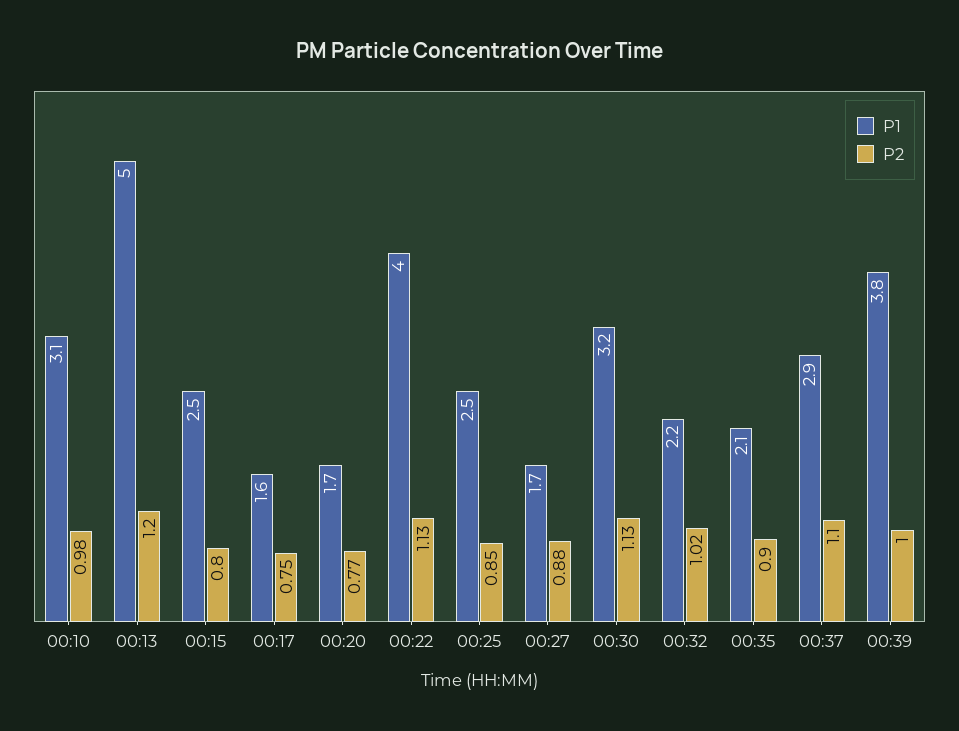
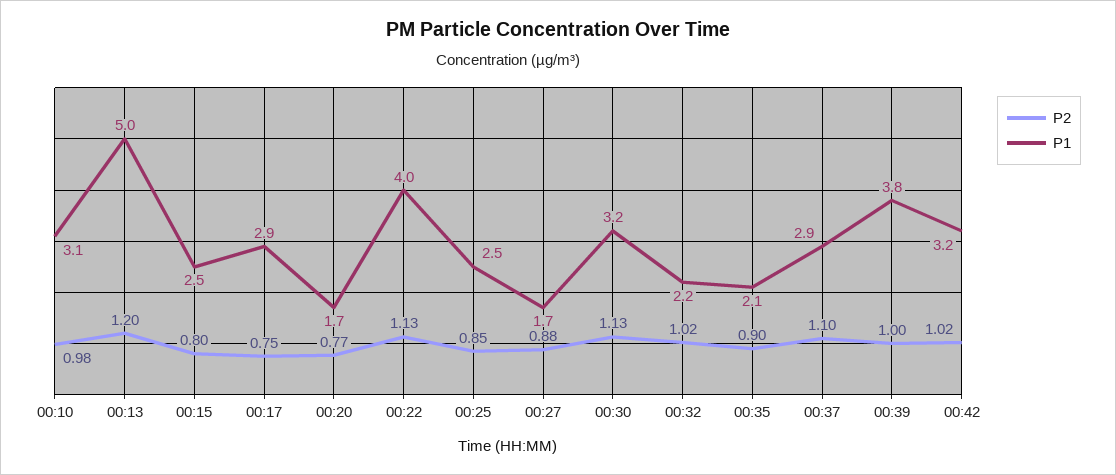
P1, 00:17: 1.6 -> 2.9
P2, 00:42: none -> 1.02
P1, 00:42: none -> 3.2

